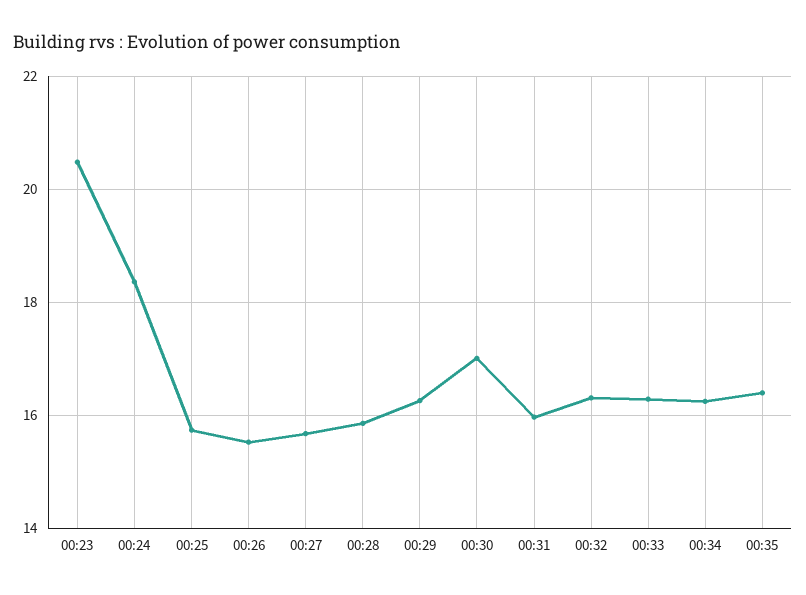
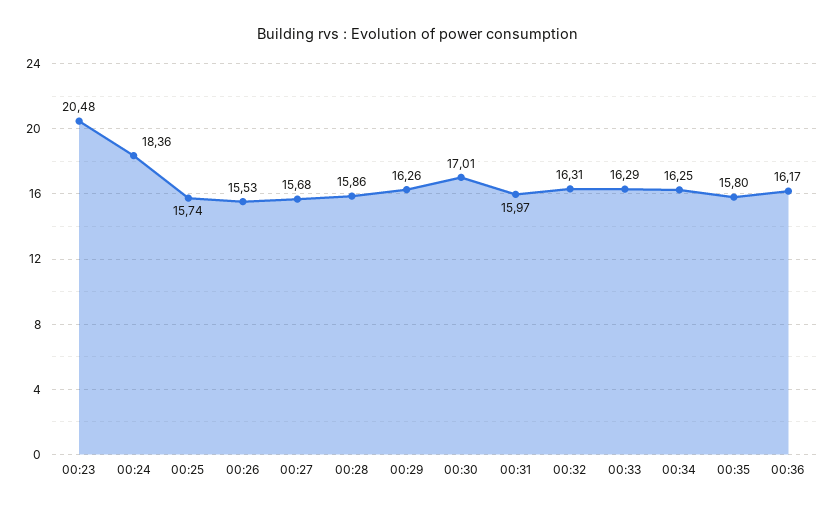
00:35: 16.4 -> 15.8
00:36: none -> 16.17

